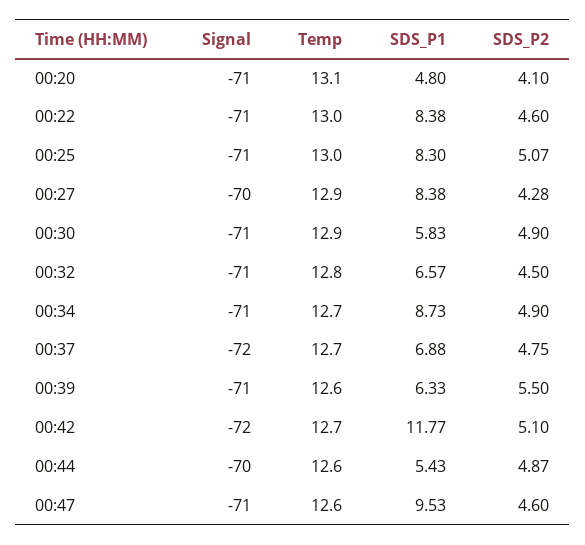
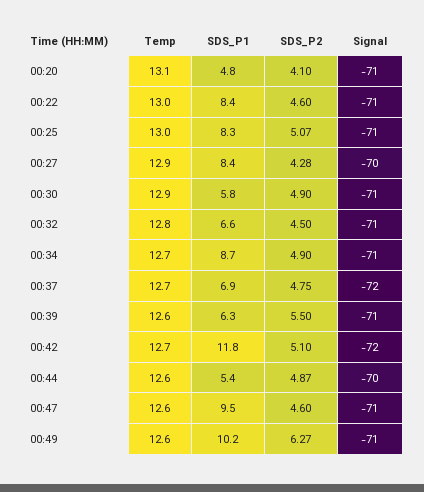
Temp, 00:49: none -> 12.6
SDS_P1, 00:49: none -> 10.2
SDS_P2, 00:49: none -> 6.27
Signal, 00:49: none -> -71

